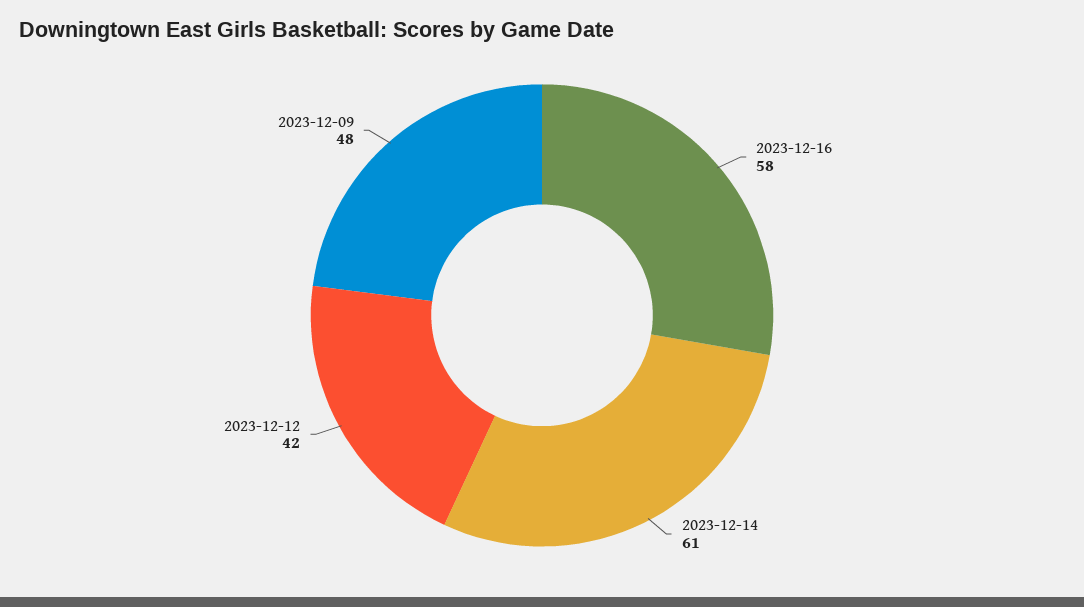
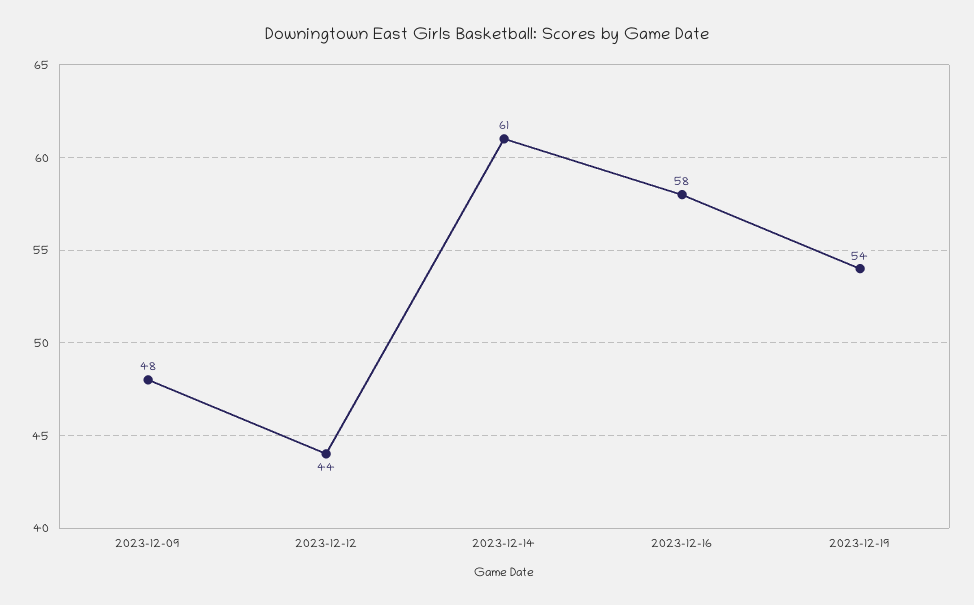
2023-12-12: 42 -> 44
2023-12-19: none -> 54

